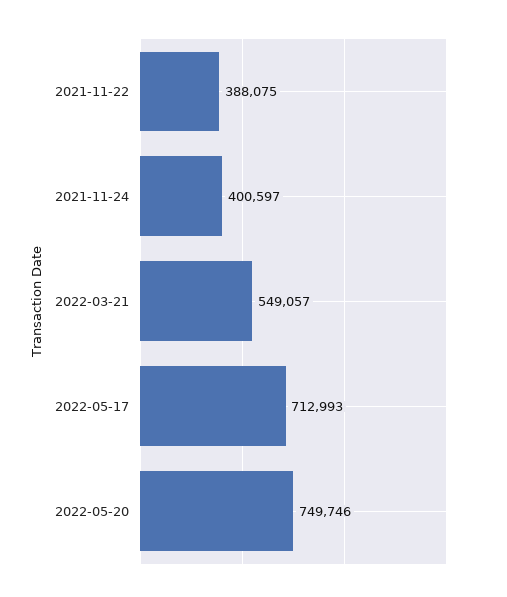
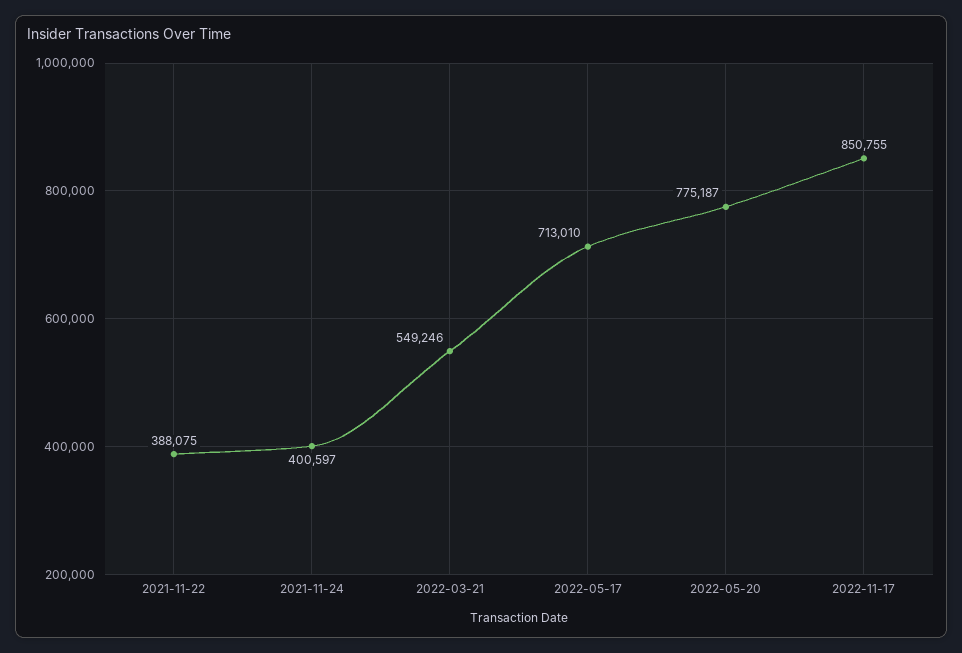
2022-03-21: 549057 -> 549246
2022-05-17: 712993 -> 713010
2022-05-20: 749746 -> 775187
2022-11-17: none -> 850755

